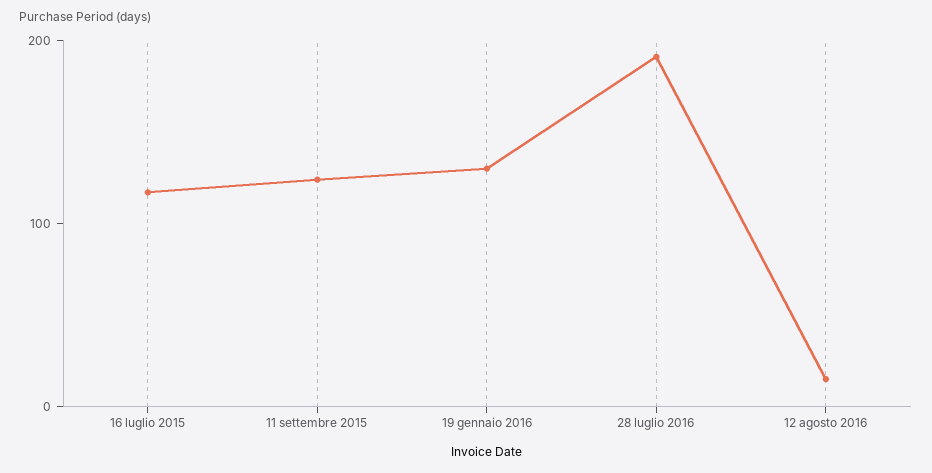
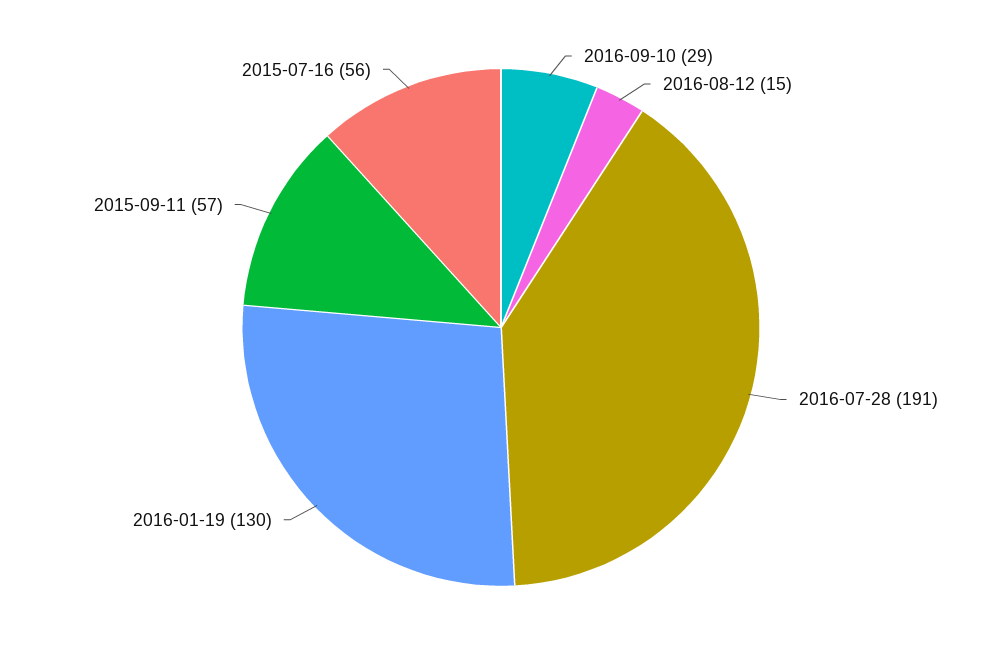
16 luglio 2015: 120 -> 56
11 settembre 2015: 120 -> 57
2016-09-10: none -> 29

